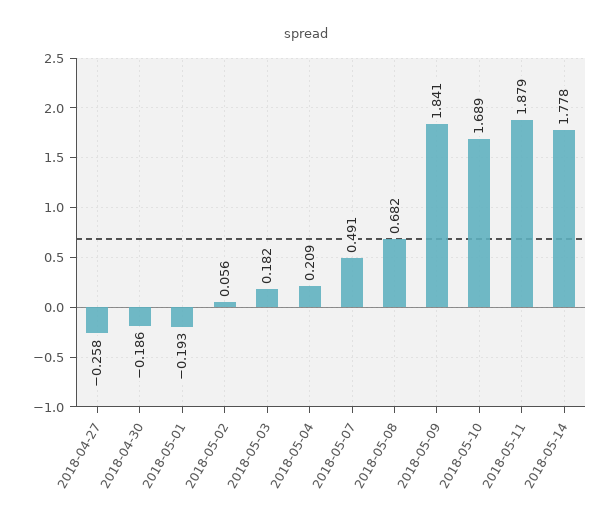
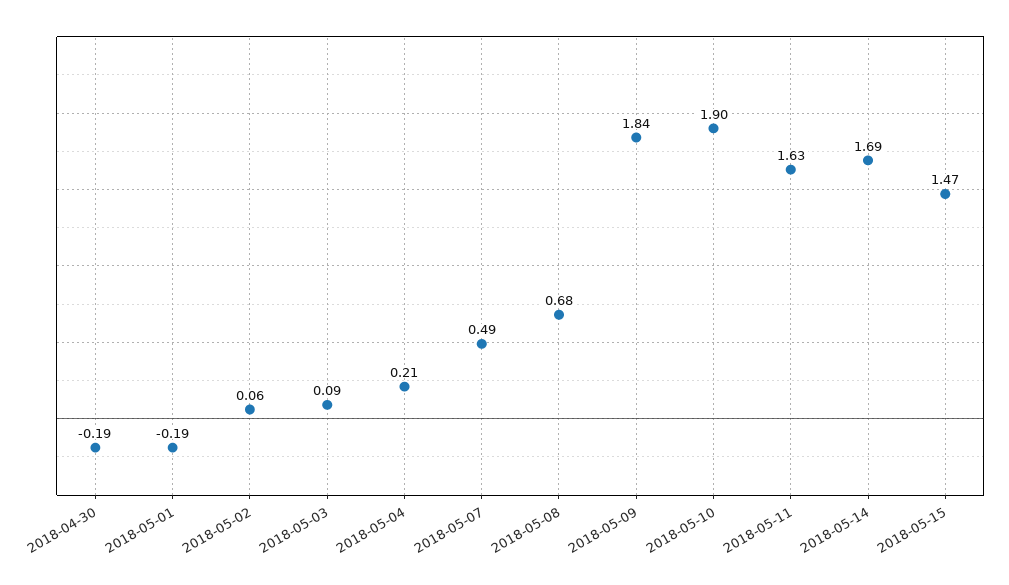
2018-04-27: -0.258 -> none
2018-05-03: 0.182 -> 0.09
2018-05-10: 1.689 -> 1.9
2018-05-11: 1.879 -> 1.63
2018-05-14: 1.778 -> 1.69
2018-05-15: none -> 1.47

